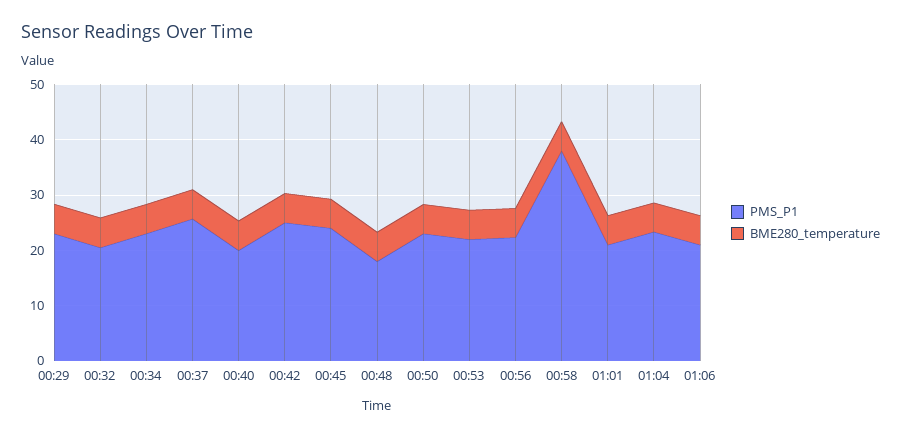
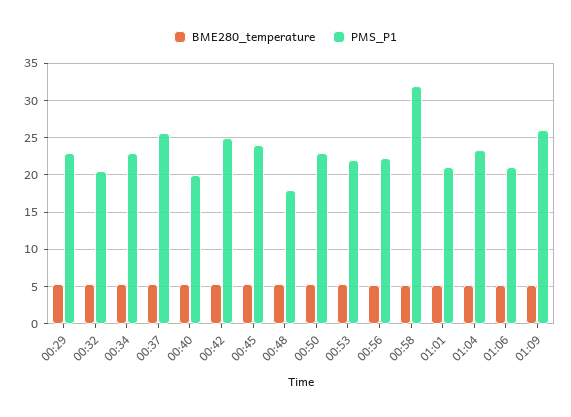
PMS_P1, 00:58: 38 -> 32
BME280_temperature, 01:09: none -> 5
PMS_P1, 01:09: none -> 26

